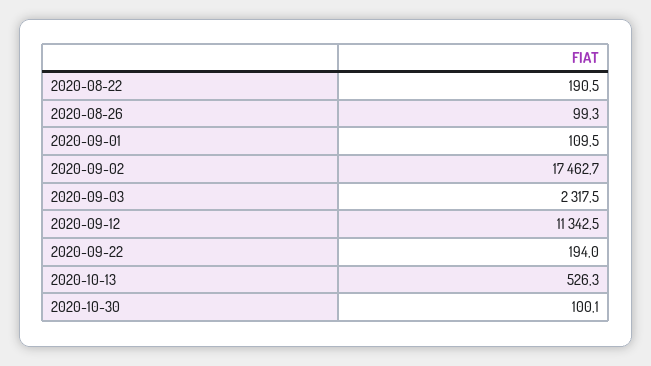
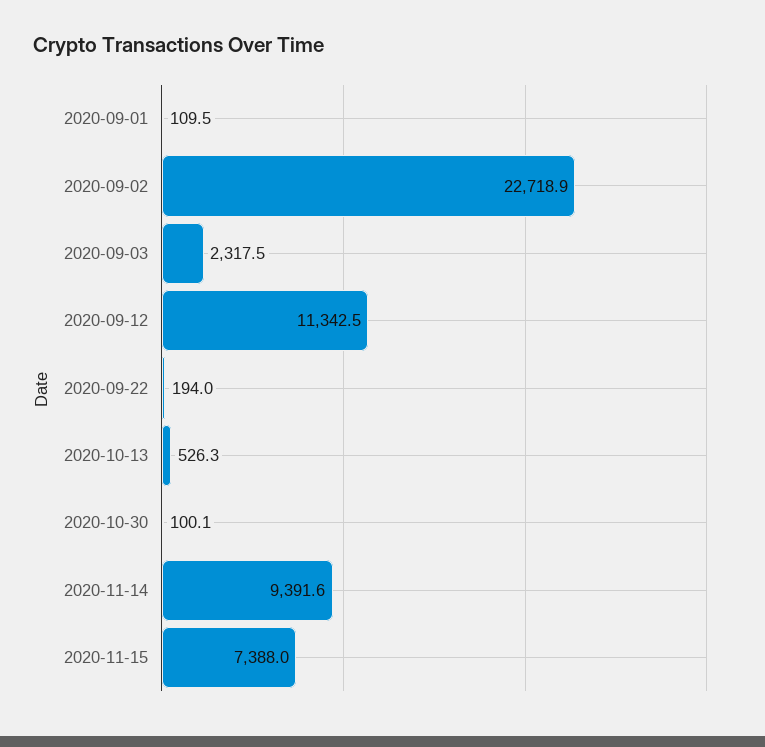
2020-08-22: 190.5 -> none
2020-08-26: 99.3 -> none
2020-09-02: 17462.7 -> 22718.9
2020-11-14: none -> 9391.6
2020-11-15: none -> 7388

